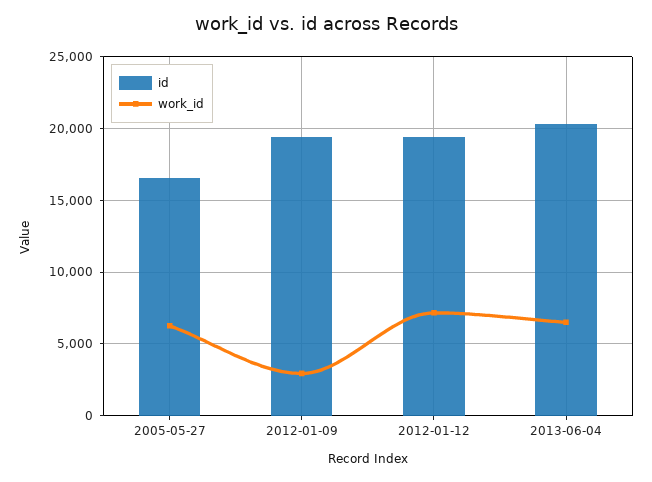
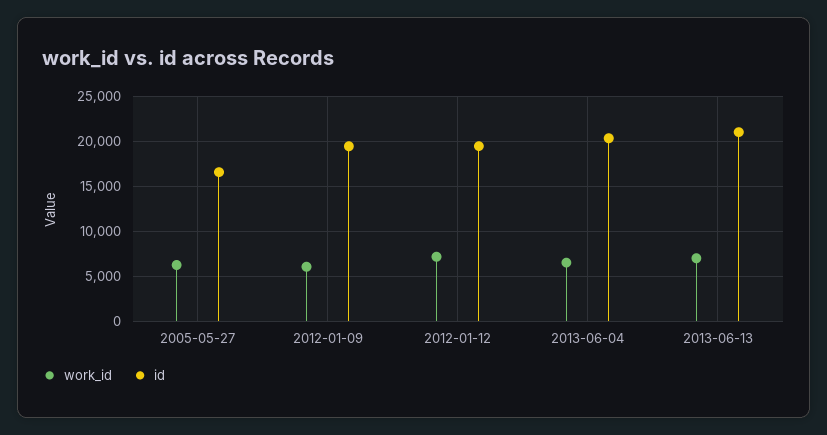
work_id, 2012-01-09: 3000 -> 6000
work_id, 2013-06-13: none -> 7000
id, 2013-06-13: none -> 21000

